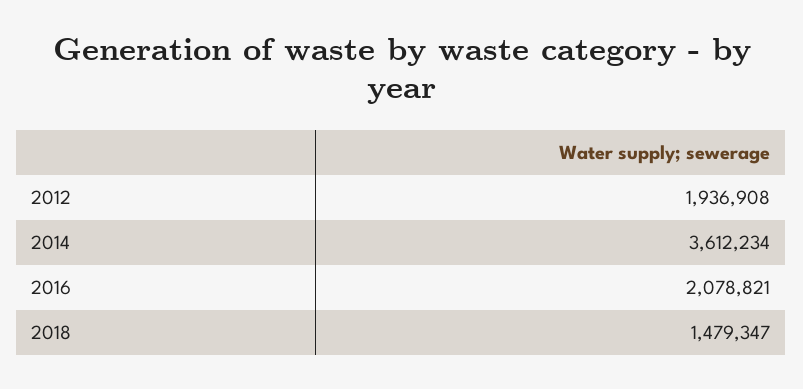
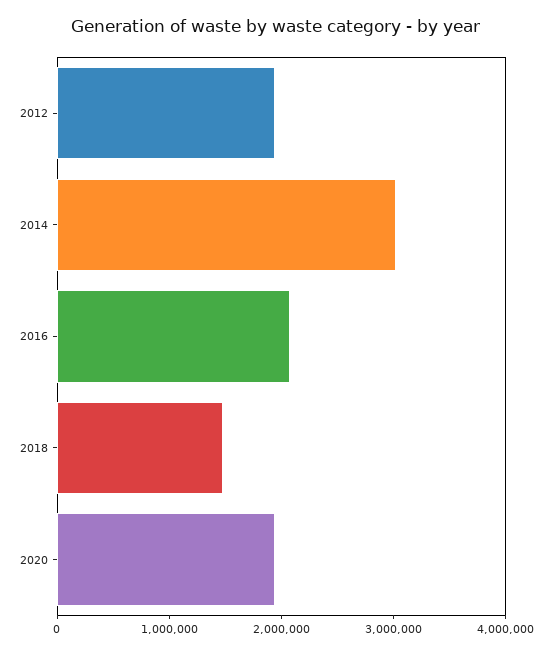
2014: 3612234 -> 3000000
2020: none -> 2000000

